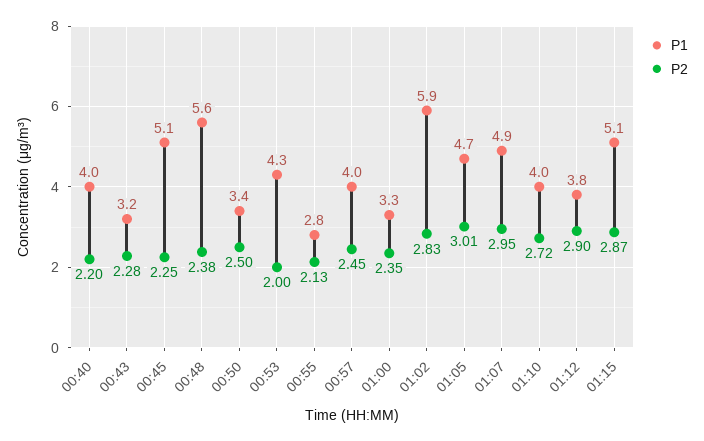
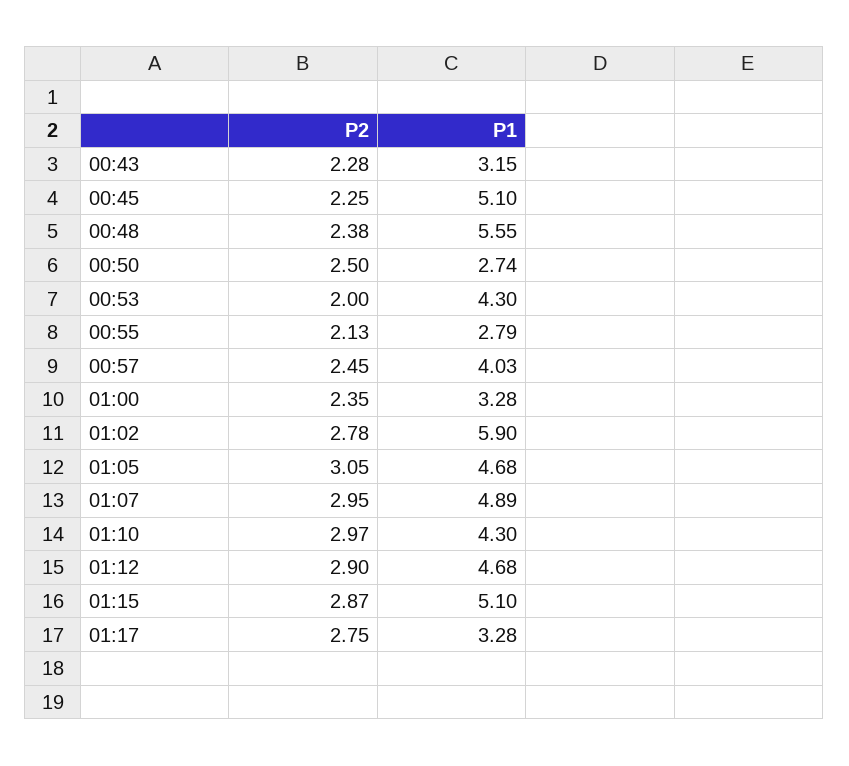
P1, 00:40: 4 -> none
P2, 00:40: 2.2 -> none
P1, 00:50: 3.4 -> 2.74
P2, 01:02: 2.83 -> 2.78
P2, 01:05: 3.01 -> 3.05
P1, 01:10: 4 -> 4.3
P2, 01:10: 2.72 -> 2.97
P1, 01:12: 3.8 -> 4.68
P2, 01:17: none -> 2.75
P1, 01:17: none -> 3.28

